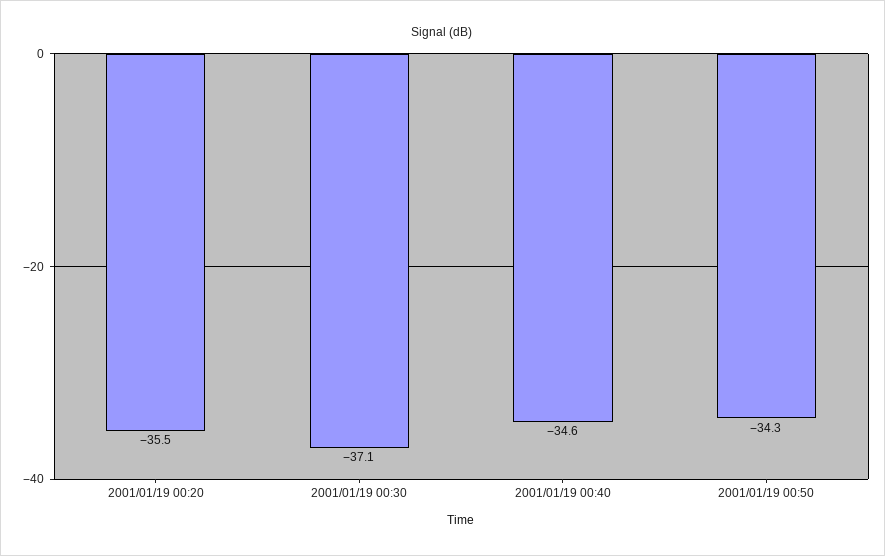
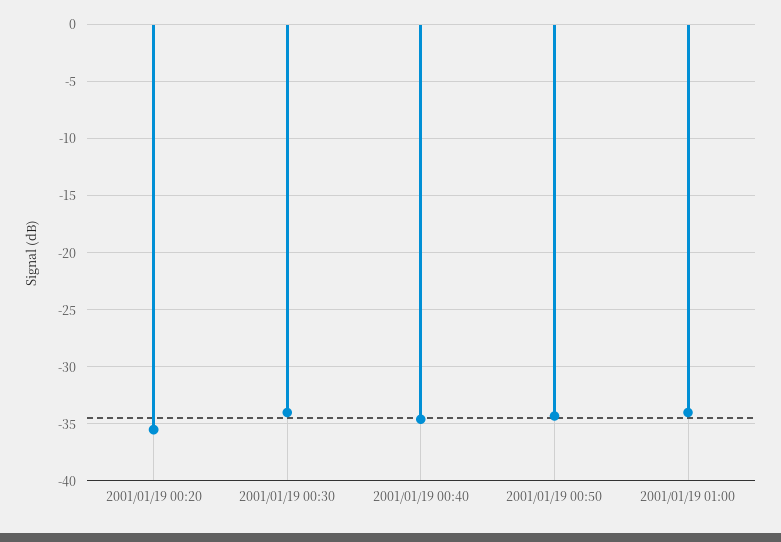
2001/01/19 00:30: -37.1 -> -34
2001/01/19 01:00: none -> -34

